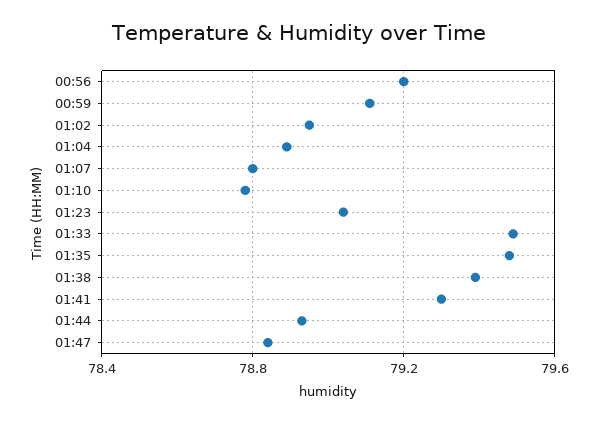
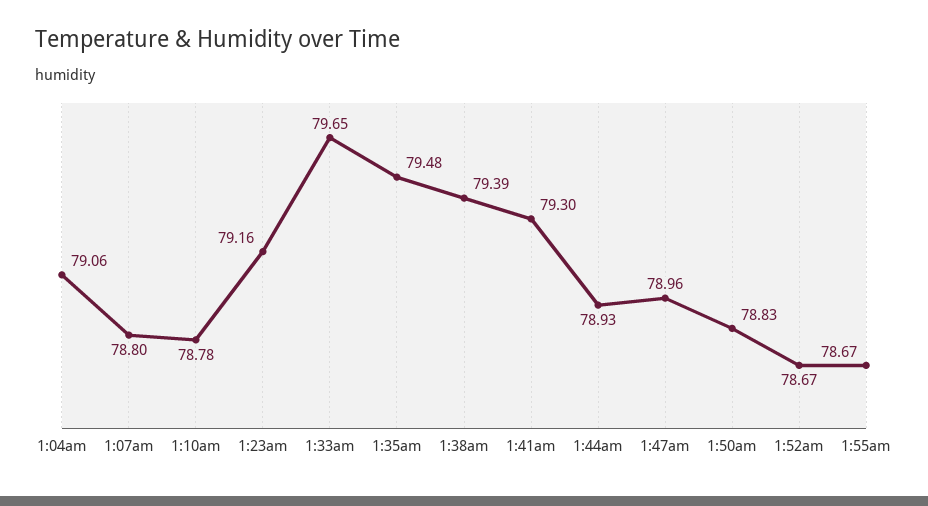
00:56: 79.2 -> none
00:59: 79.1 -> none
01:02: 78.95 -> none
01:04: 78.9 -> 79.06
01:23: 79.05 -> 79.16
01:33: 79.5 -> 79.65
01:47: 78.85 -> 78.96
1:50am: none -> 78.83
1:52am: none -> 78.67
1:55am: none -> 78.67

